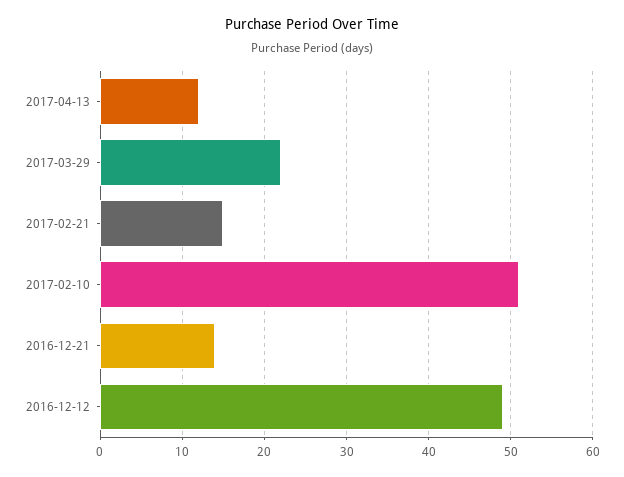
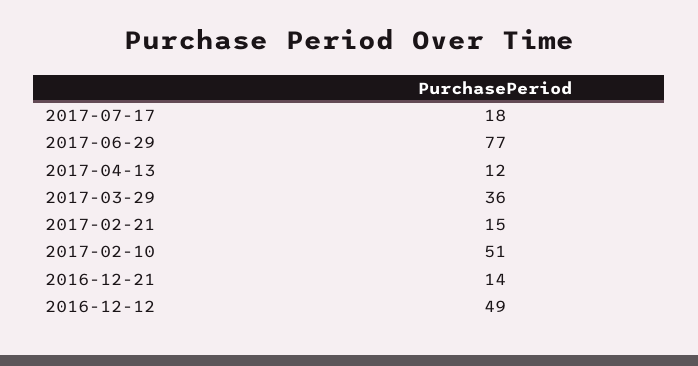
2017-03-29: 22 -> 36
2017-07-17: none -> 18
2017-06-29: none -> 77

